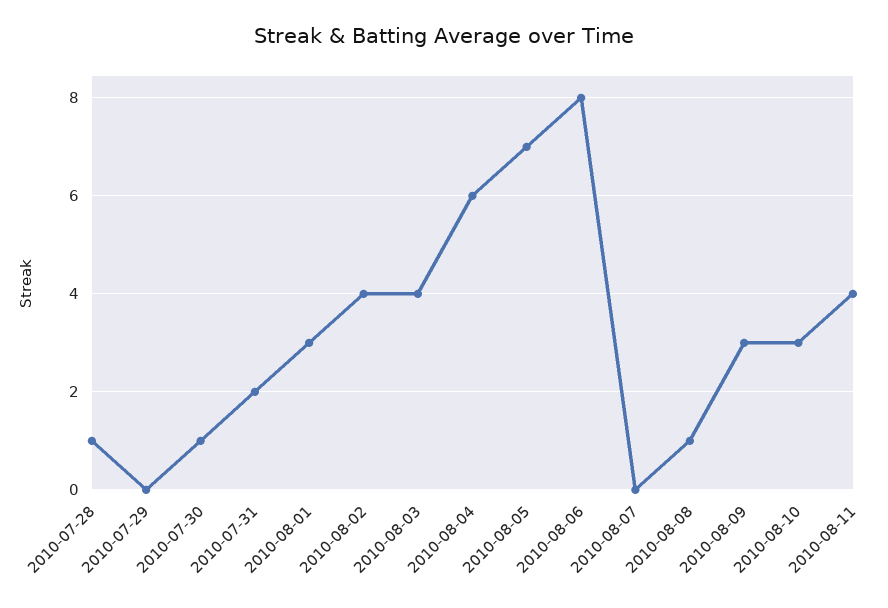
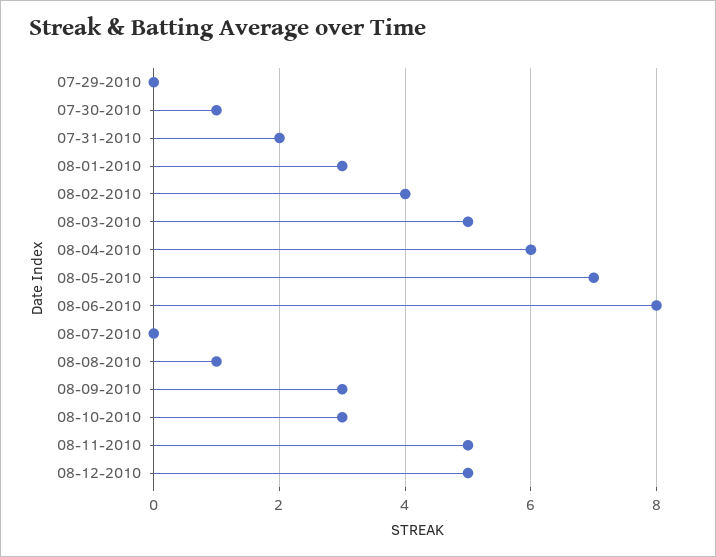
2010-07-28: 1 -> none
2010-08-03: 4 -> 5
2010-08-11: 4 -> 5
08-12-2010: none -> 5

